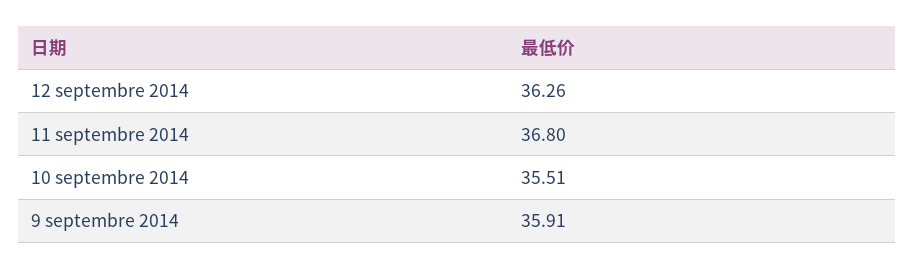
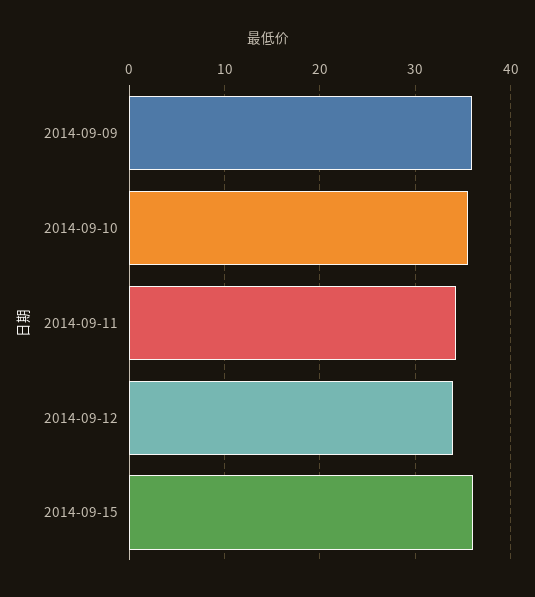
12 septembre 2014: 36.26 -> 34
11 septembre 2014: 36.8 -> 34
2014-09-15: none -> 36

